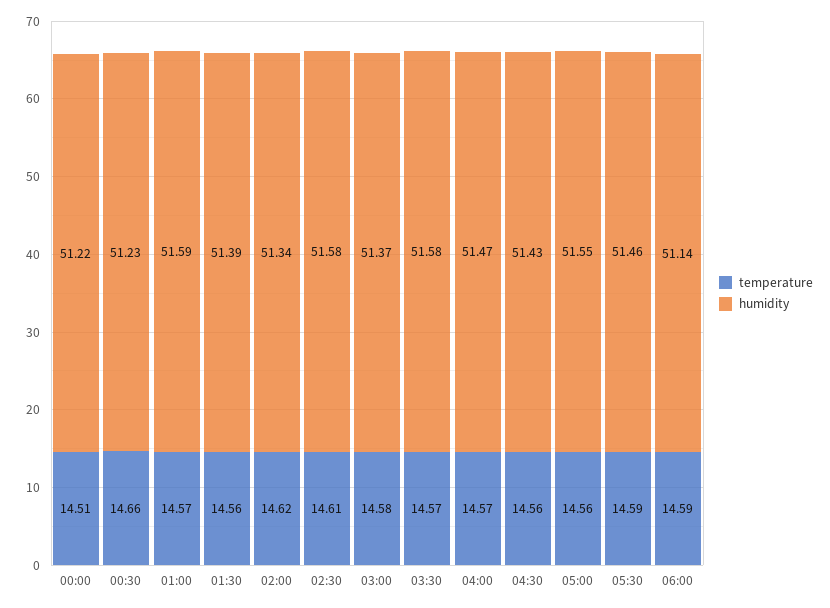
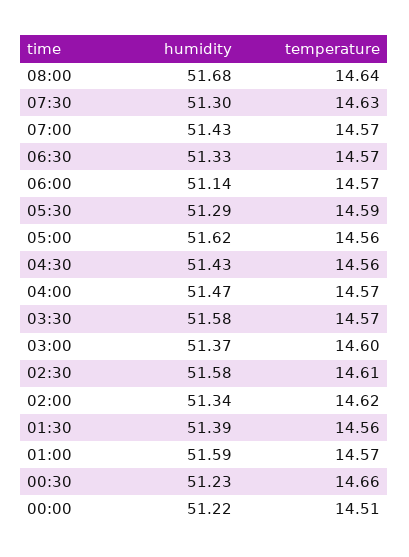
temperature, 03:00: 14.58 -> 14.6
humidity, 05:00: 51.55 -> 51.62
humidity, 05:30: 51.46 -> 51.29
temperature, 06:00: 14.59 -> 14.57
humidity, 08:00: none -> 51.68
temperature, 08:00: none -> 14.64
humidity, 07:30: none -> 51.3
temperature, 07:30: none -> 14.63
humidity, 07:00: none -> 51.43
temperature, 07:00: none -> 14.57
humidity, 06:30: none -> 51.33
temperature, 06:30: none -> 14.57

